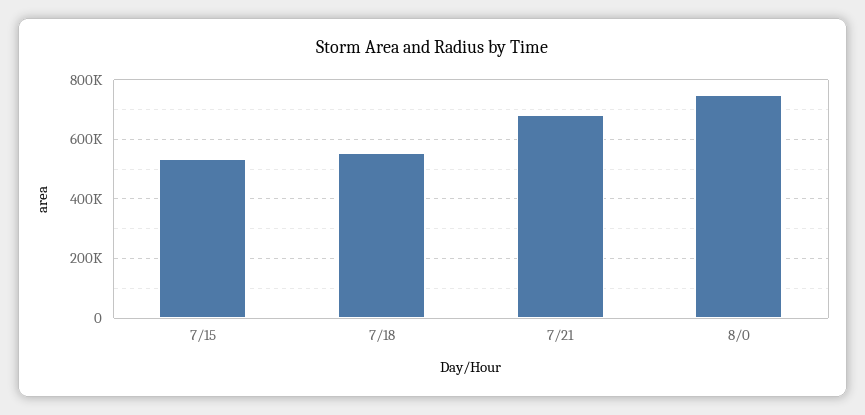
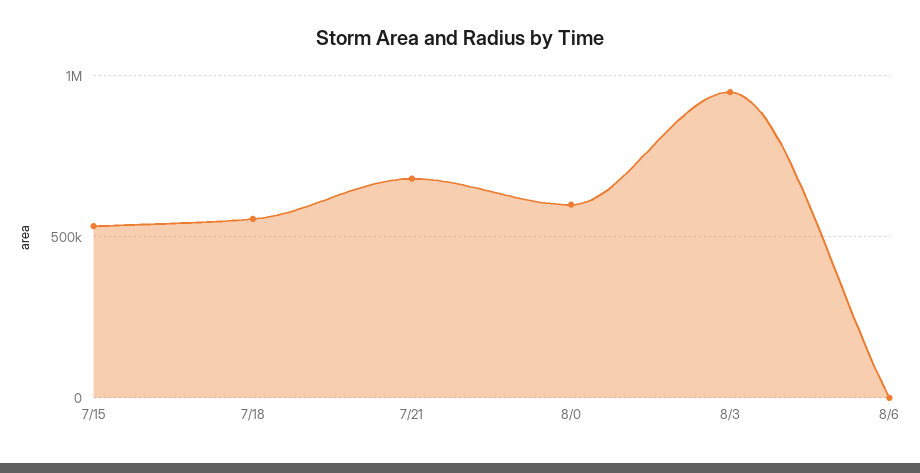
8/0: 750000 -> 600000
8/3: none -> 950000
8/6: none -> 0

